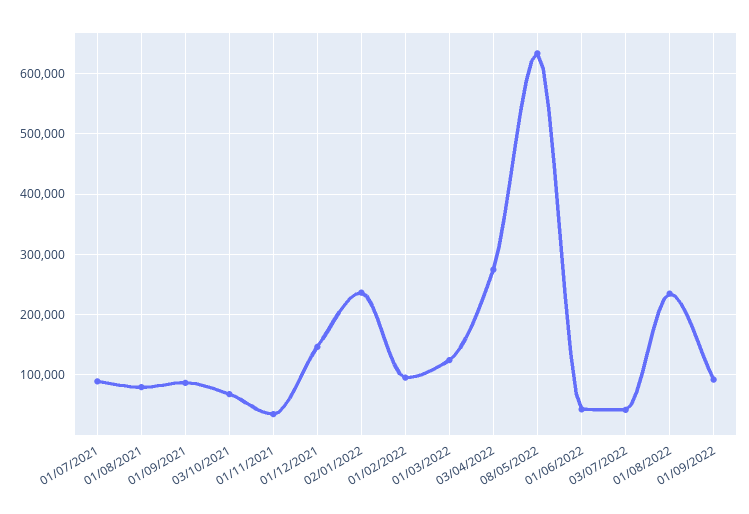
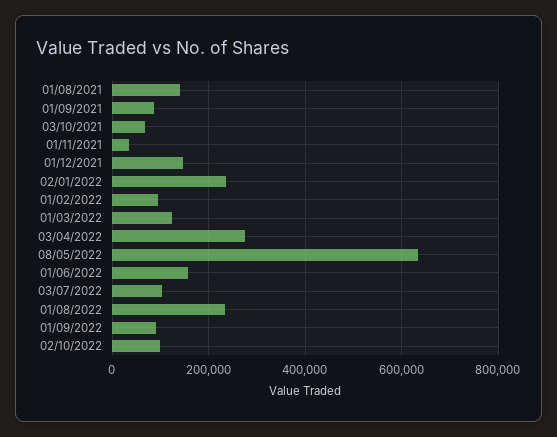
01/07/2021: 90000 -> none
01/08/2021: 80000 -> 140000
01/06/2022: 40000 -> 160000
03/07/2022: 40000 -> 100000
02/10/2022: none -> 100000

